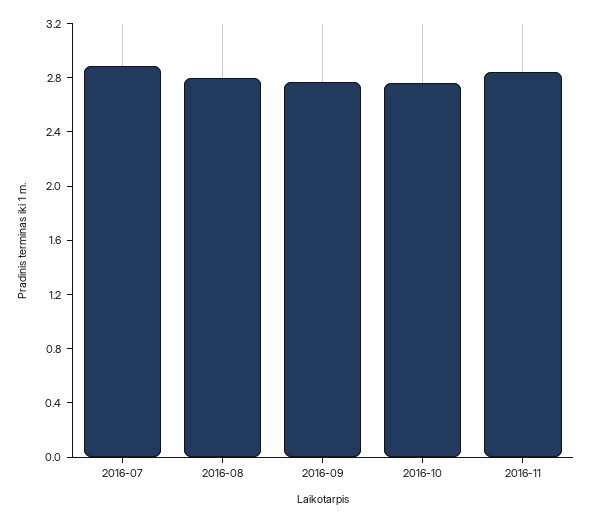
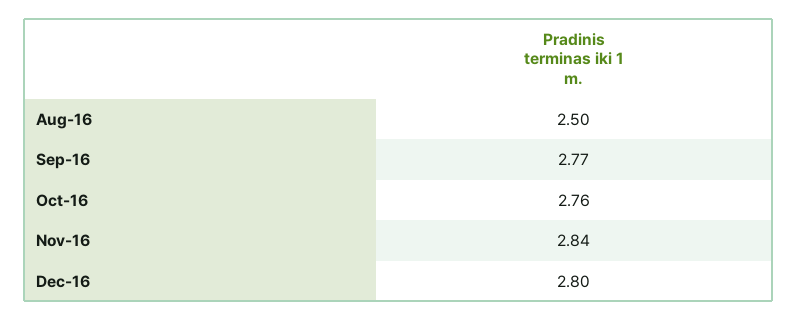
2016-07: 2.9 -> none
2016-08: 2.8 -> 2.5
Dec-16: none -> 2.8

